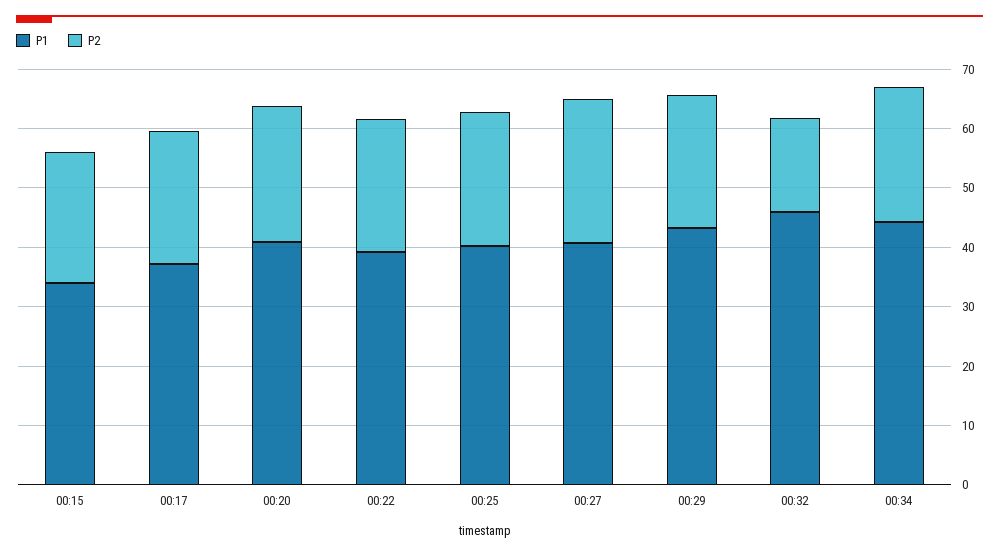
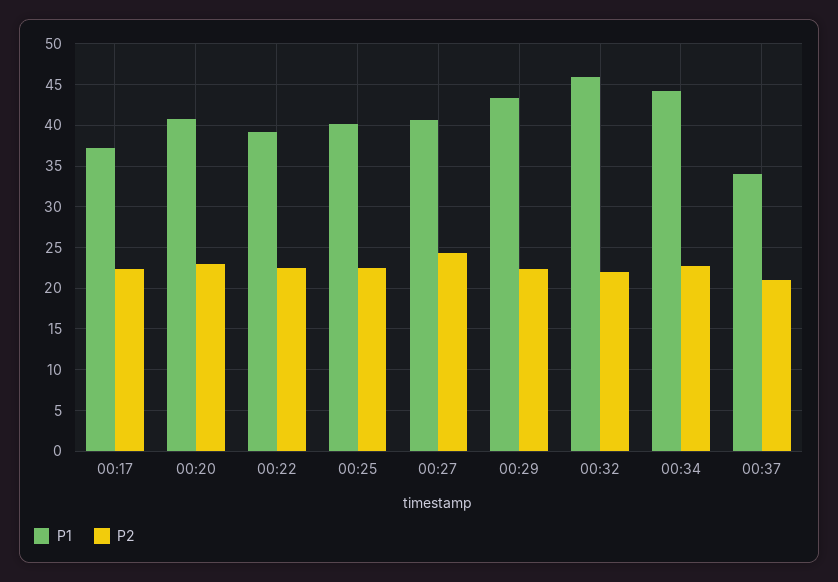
P1, 00:15: 34 -> none
P2, 00:15: 22 -> none
P2, 00:32: 16 -> 22
P1, 00:37: none -> 34
P2, 00:37: none -> 21

